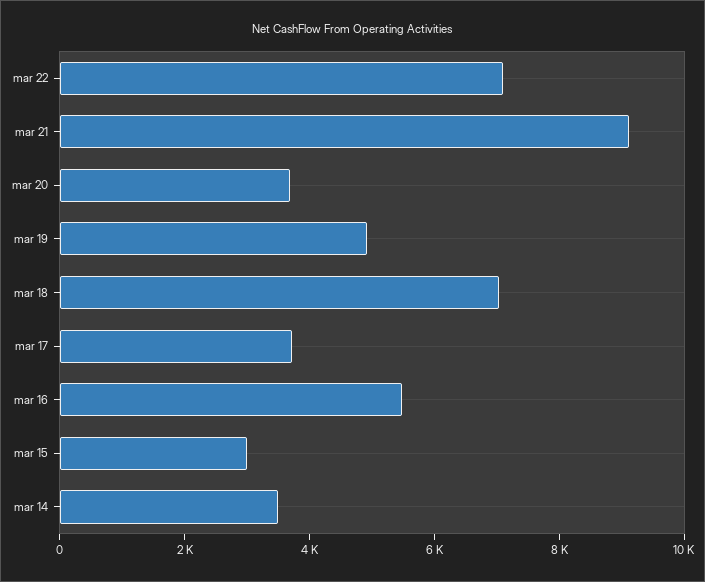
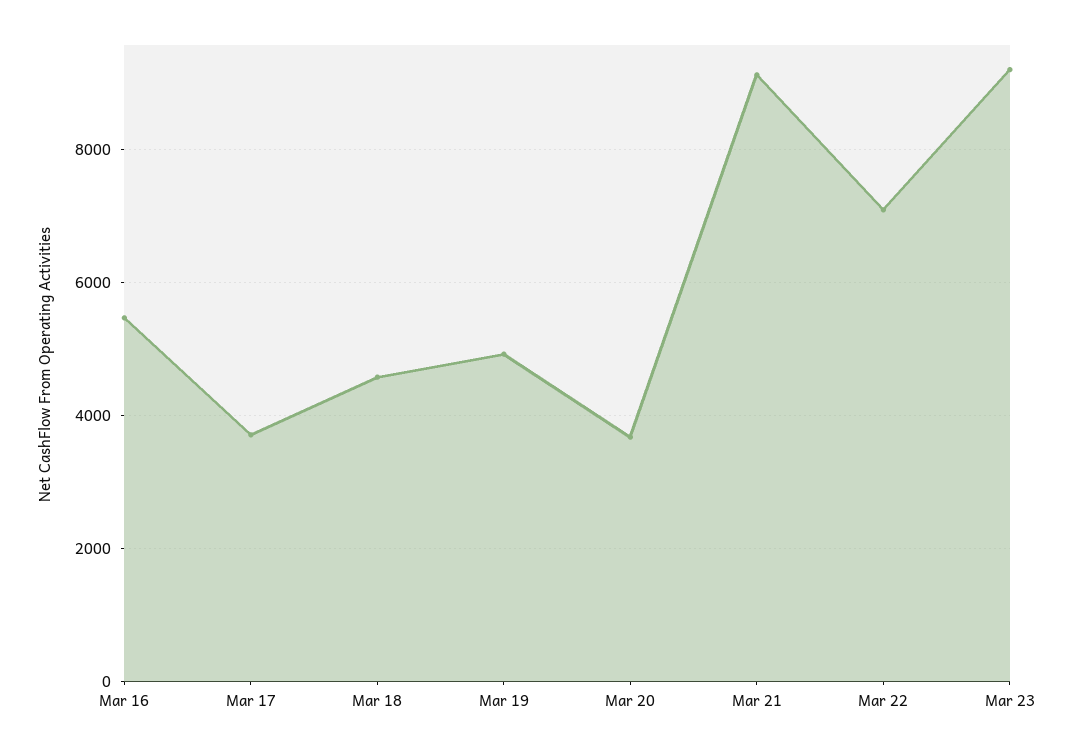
mar 18: 7000 -> 4600
mar 15: 3000 -> none
mar 14: 3500 -> none
Mar 23: none -> 9200

